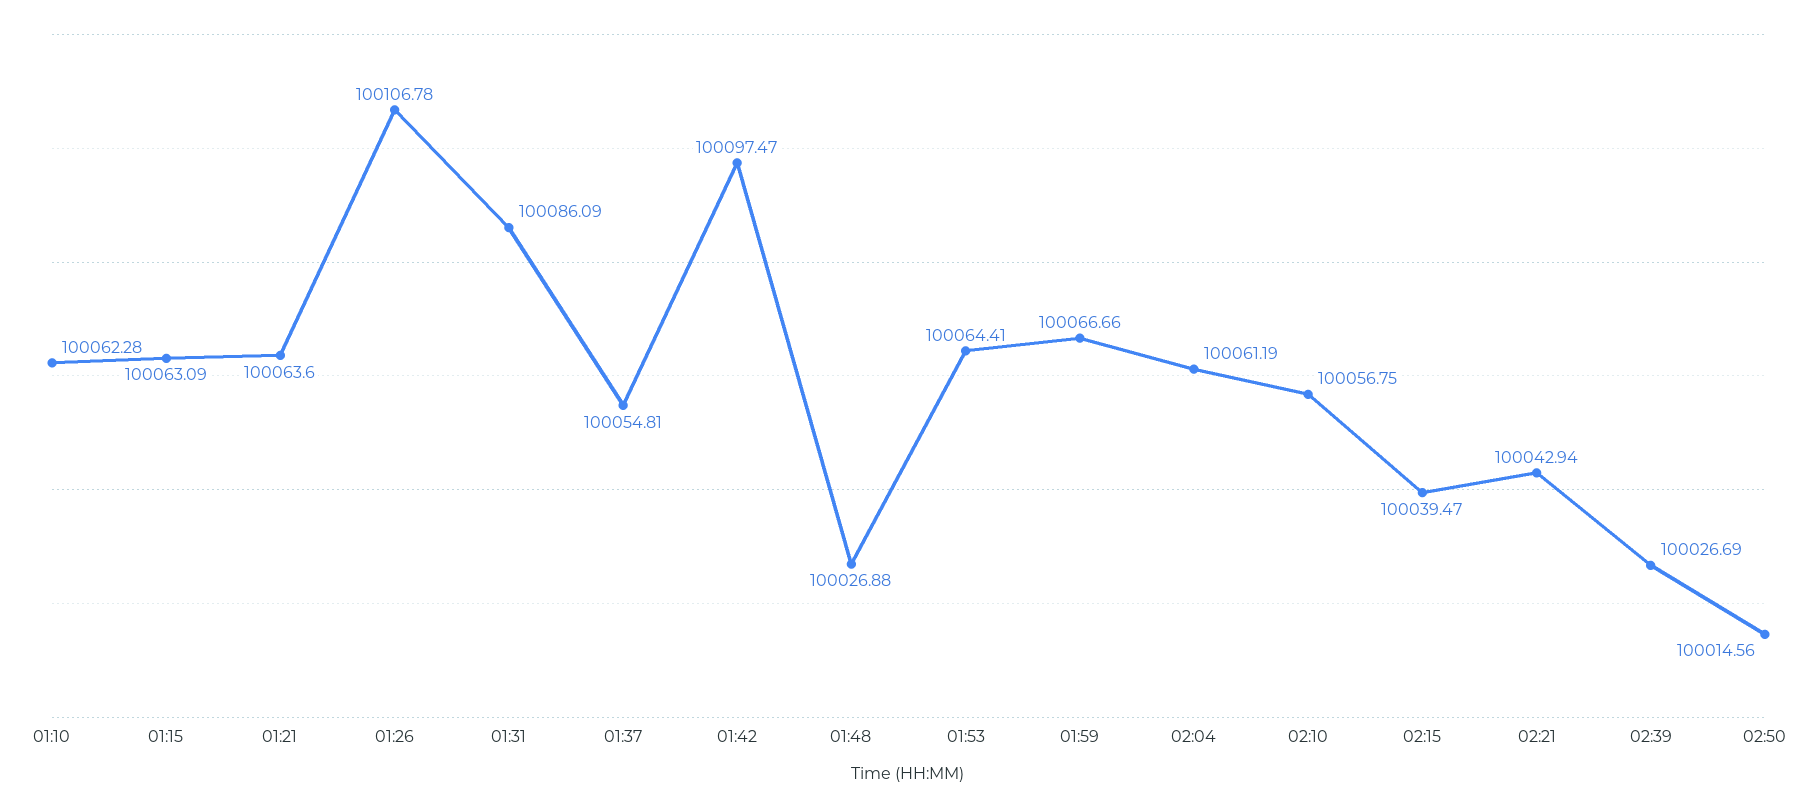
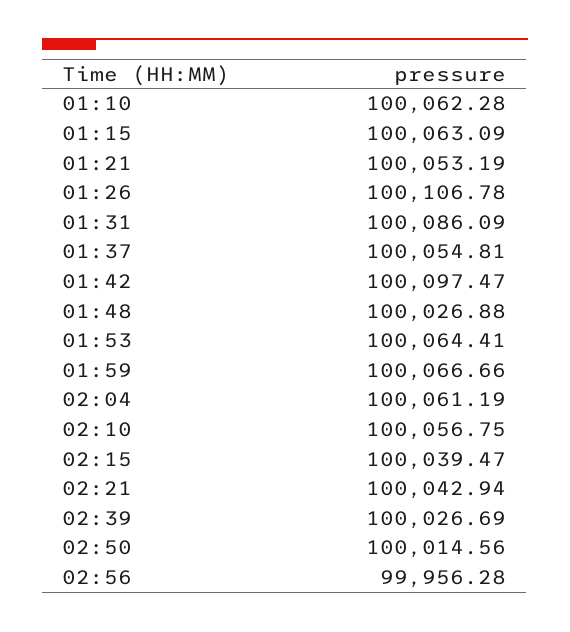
01:21: 100063.6 -> 100053.19
02:56: none -> 99956.28

